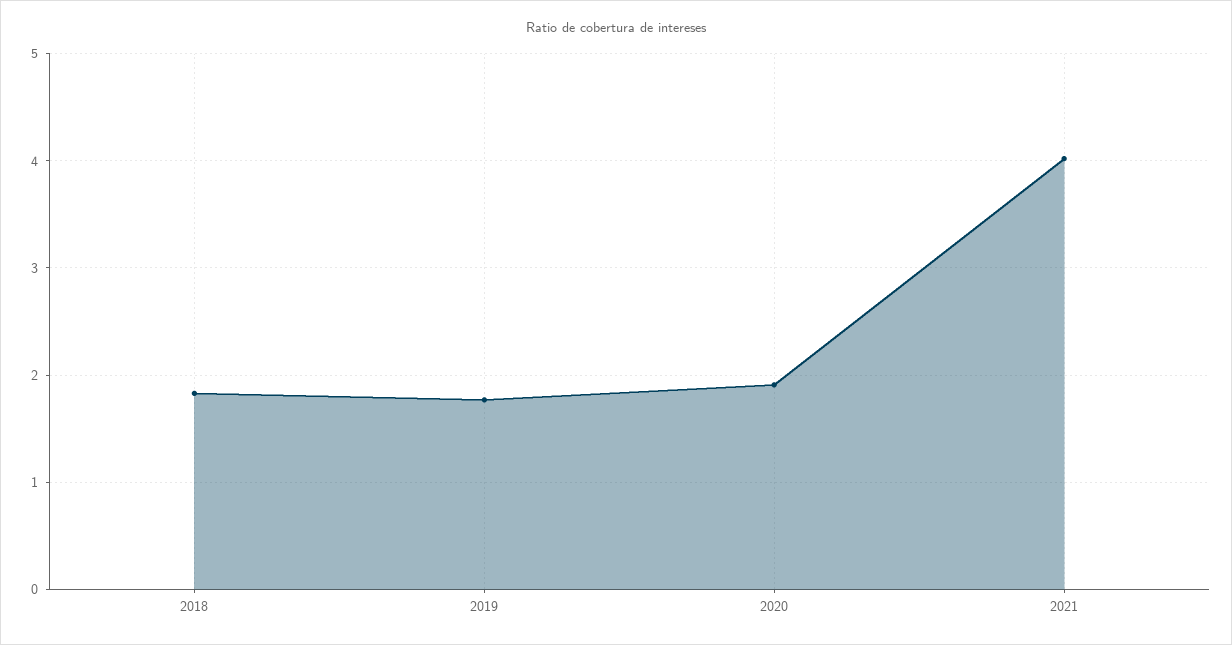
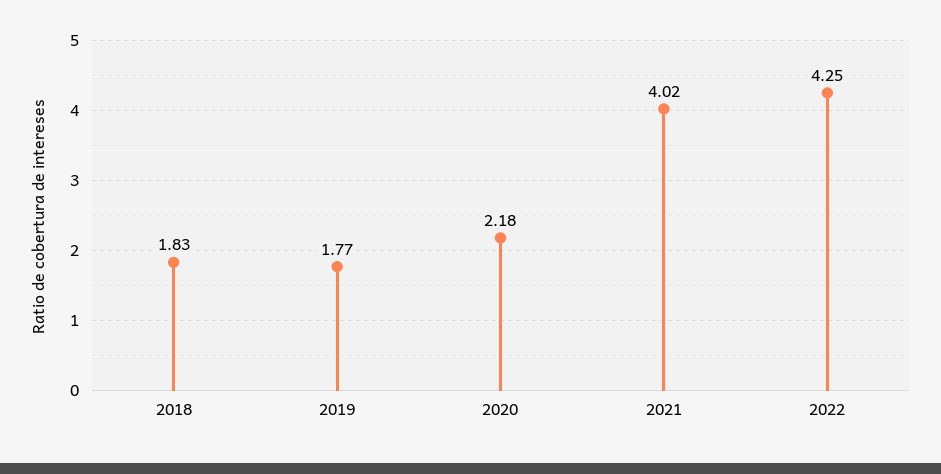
2020: 1.9 -> 2.18
2022: none -> 4.25

